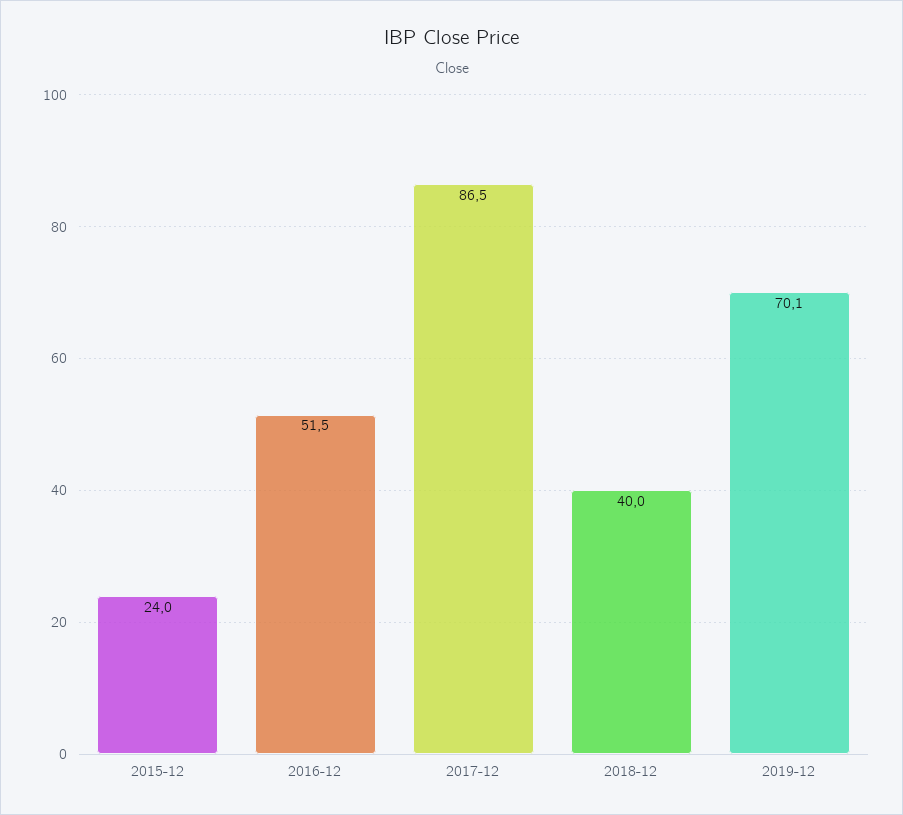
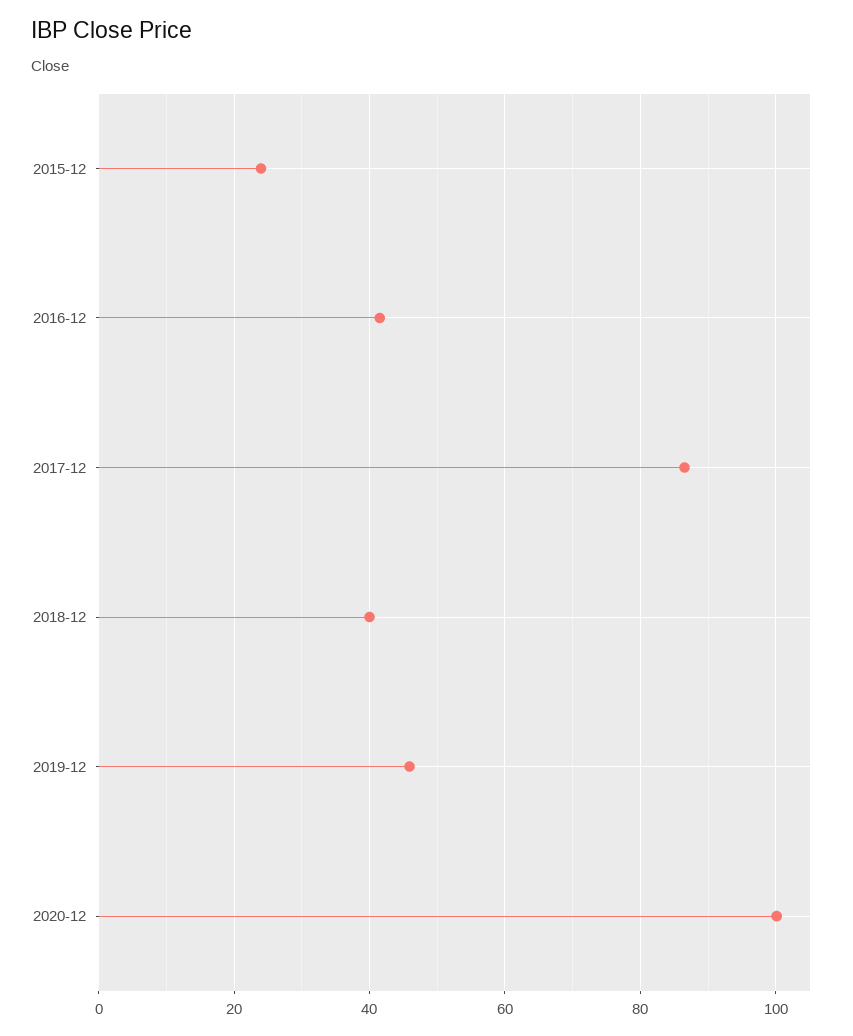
2016-12: 51.5 -> 42
2019-12: 70.1 -> 46
2020-12: none -> 100

